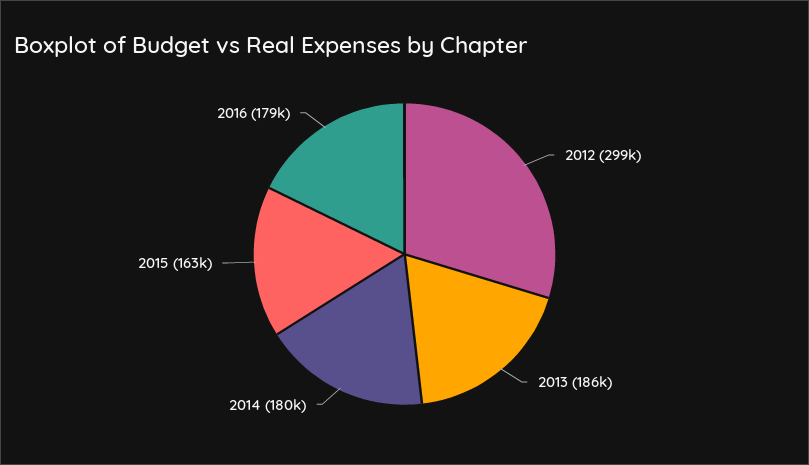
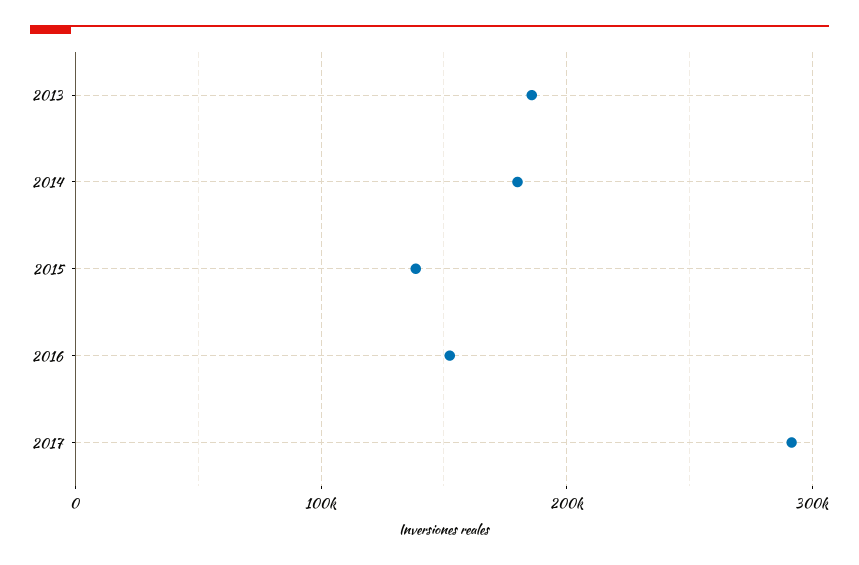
2012: 299000 -> none
2015: 163000 -> 140000
2016: 179000 -> 150000
2017: none -> 290000

